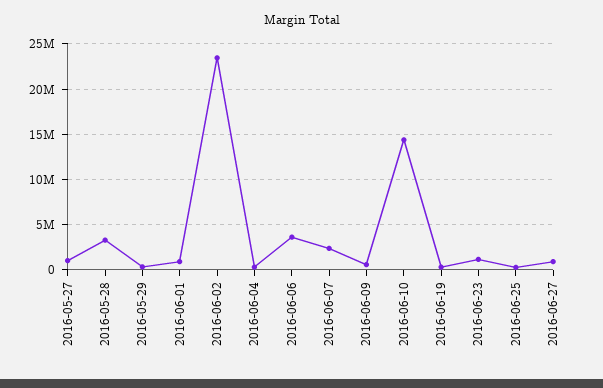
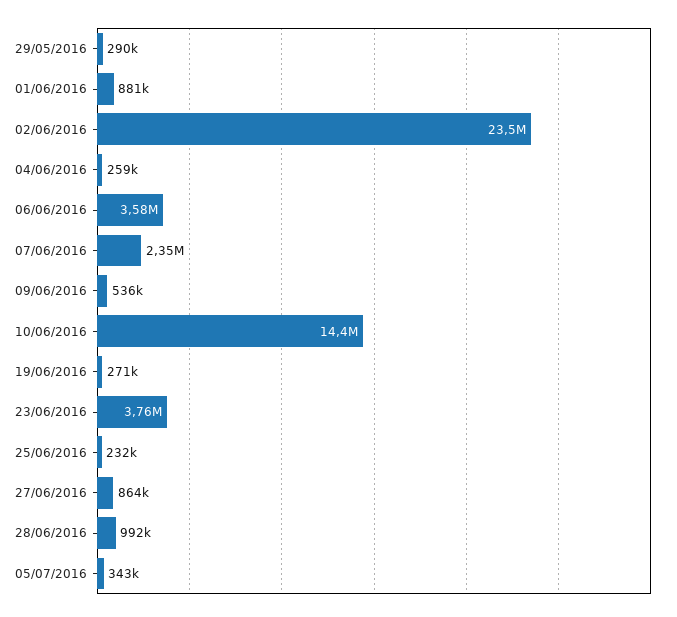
2016-05-27: 1000000 -> none
2016-05-28: 3000000 -> none
2016-06-23: 1000000 -> 3760000
28/06/2016: none -> 992000
05/07/2016: none -> 343000

